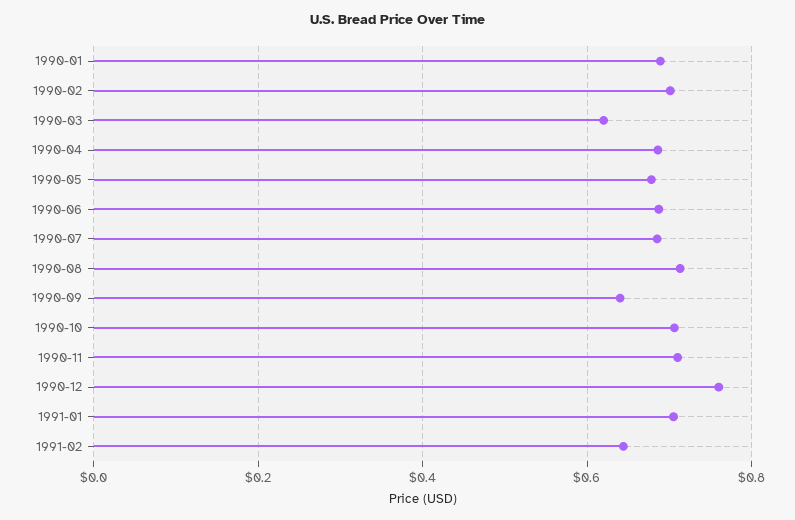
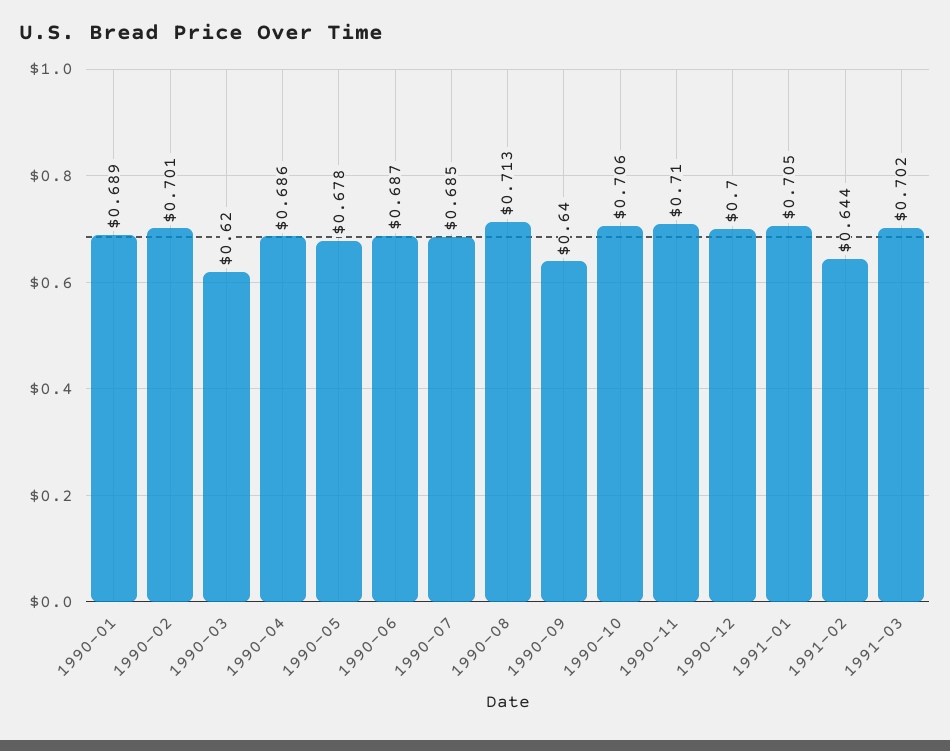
1990-12: 0.76 -> 0.7
1991-03: none -> 0.702

